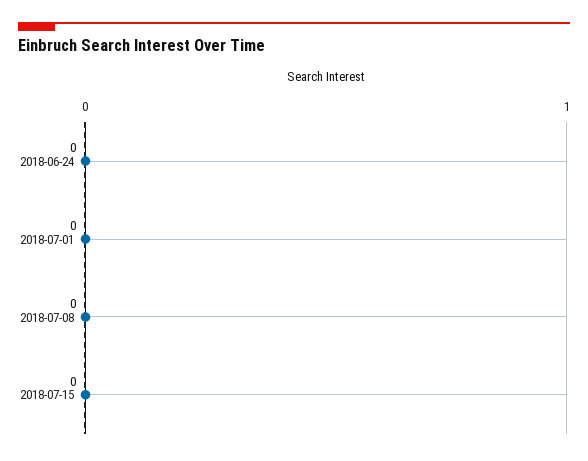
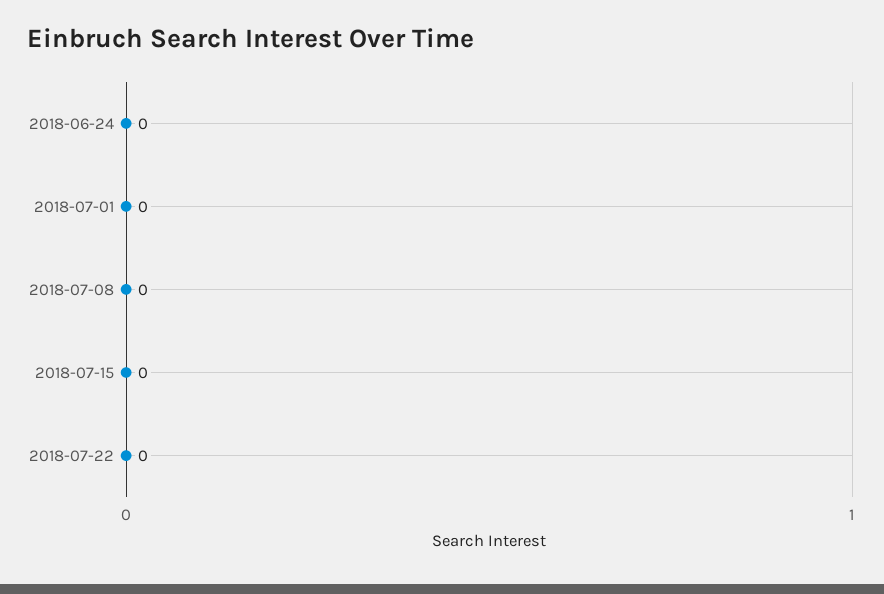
2018-07-22: none -> 0

